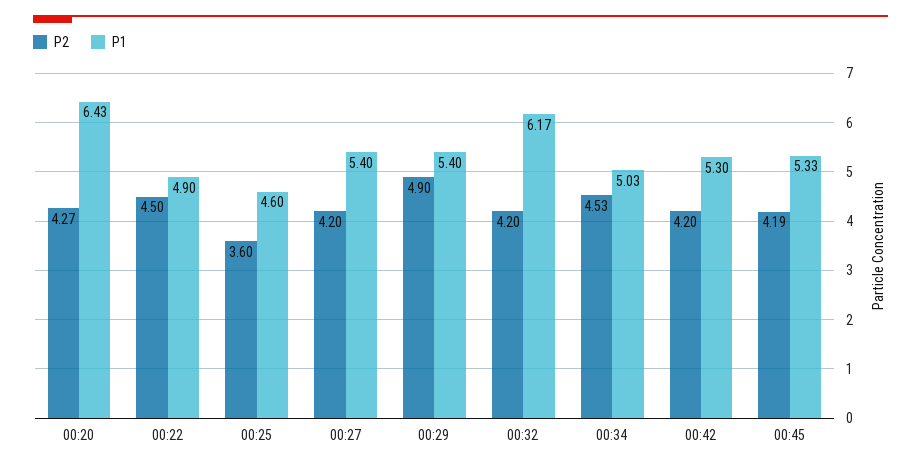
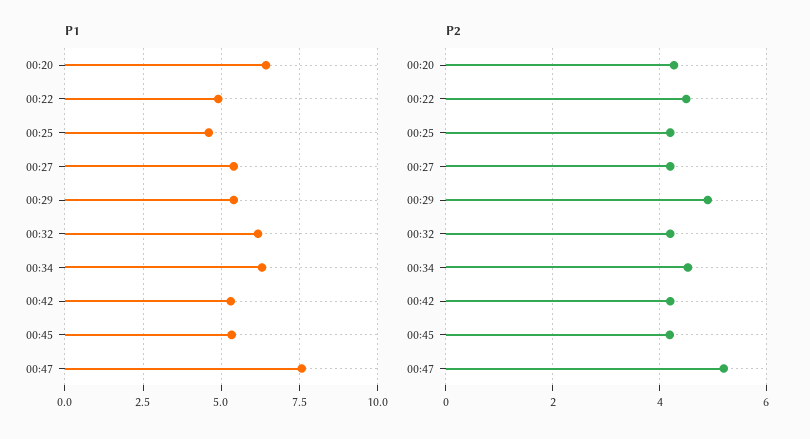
P2, 00:25: 3.6 -> 4.2
P1, 00:34: 5.03 -> 6.25
P1, 00:47: none -> 7.5
P2, 00:47: none -> 5.2

